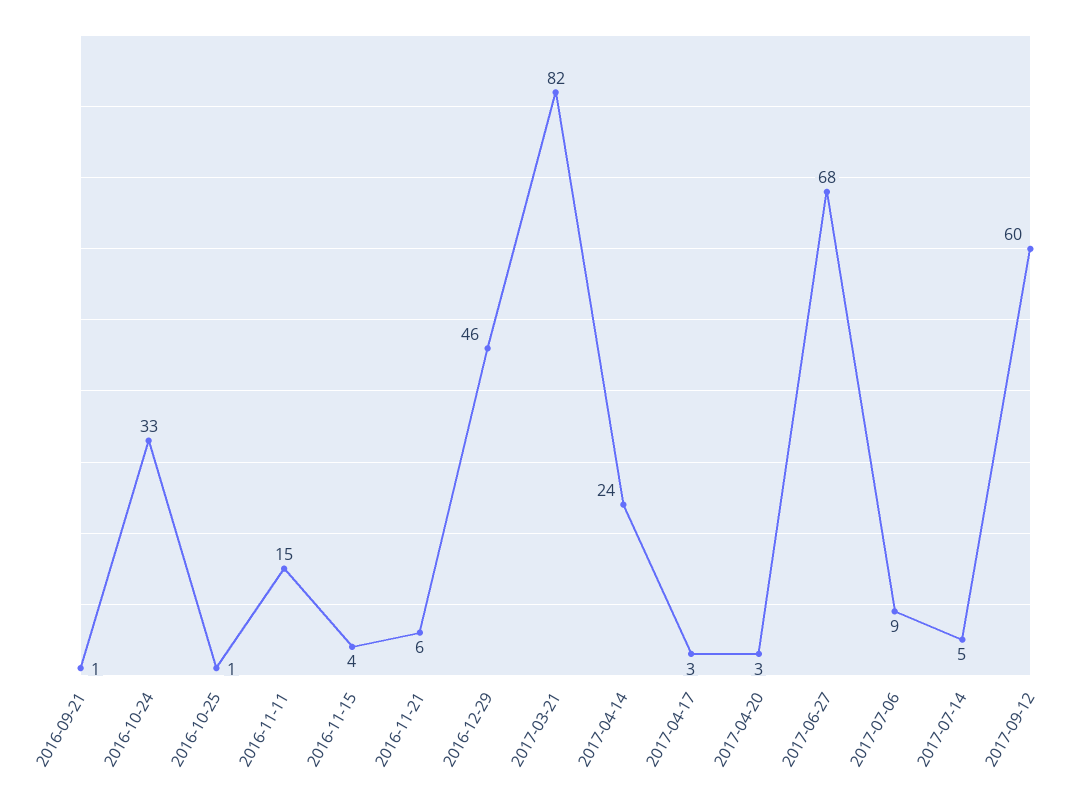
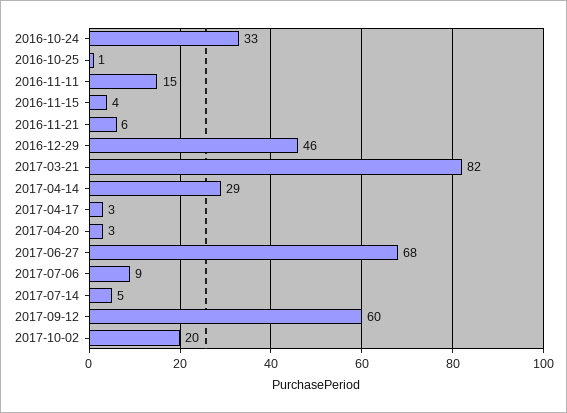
2016-09-21: 1 -> none
2017-04-14: 24 -> 29
2017-10-02: none -> 20

